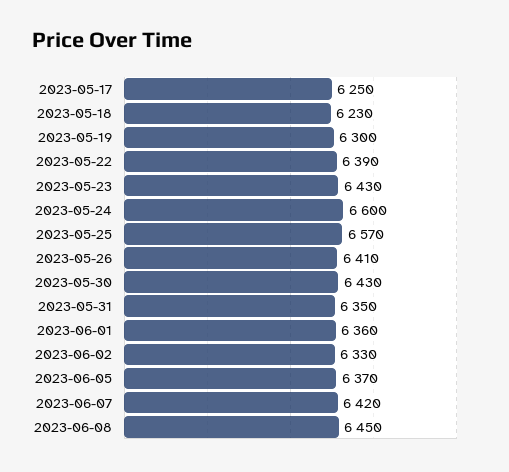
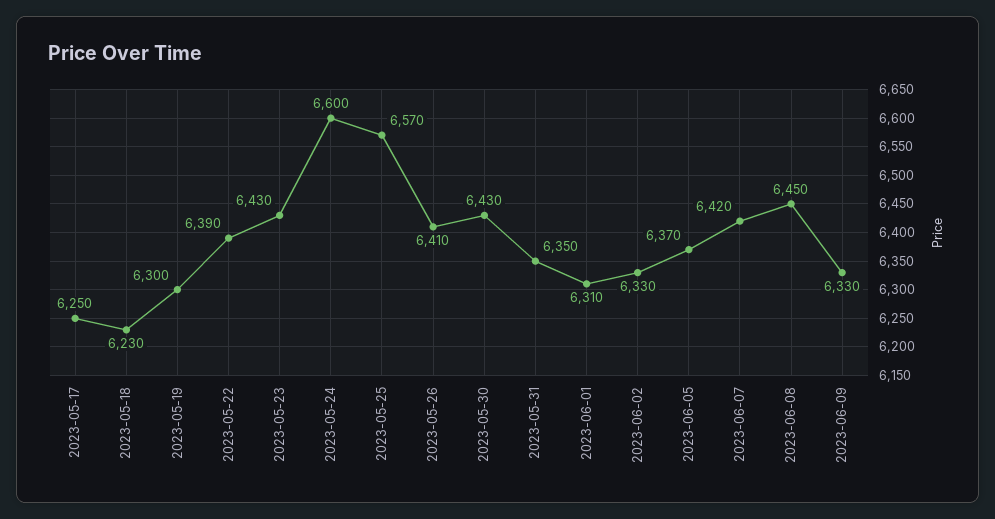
2023-06-01: 6360 -> 6310
2023-06-09: none -> 6330

